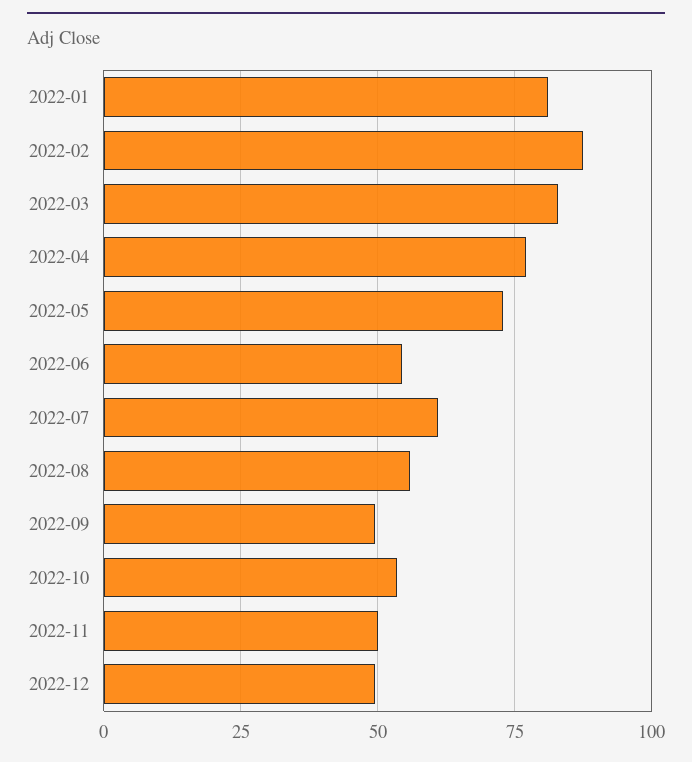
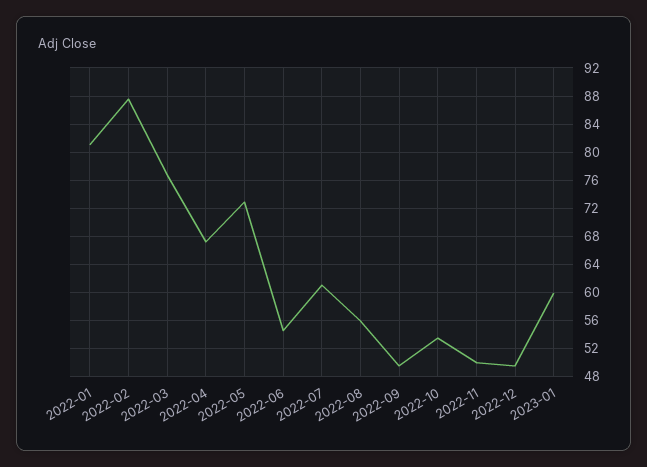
2022-03: 82.5 -> 77
2022-04: 77.5 -> 67
2023-01: none -> 60

